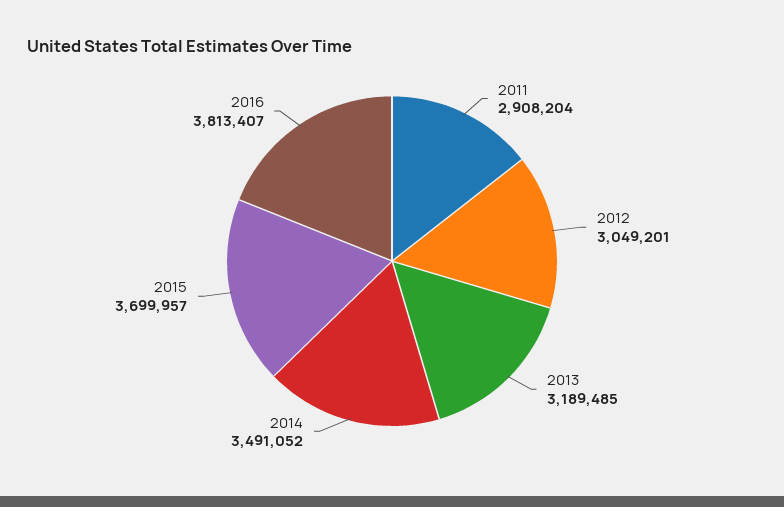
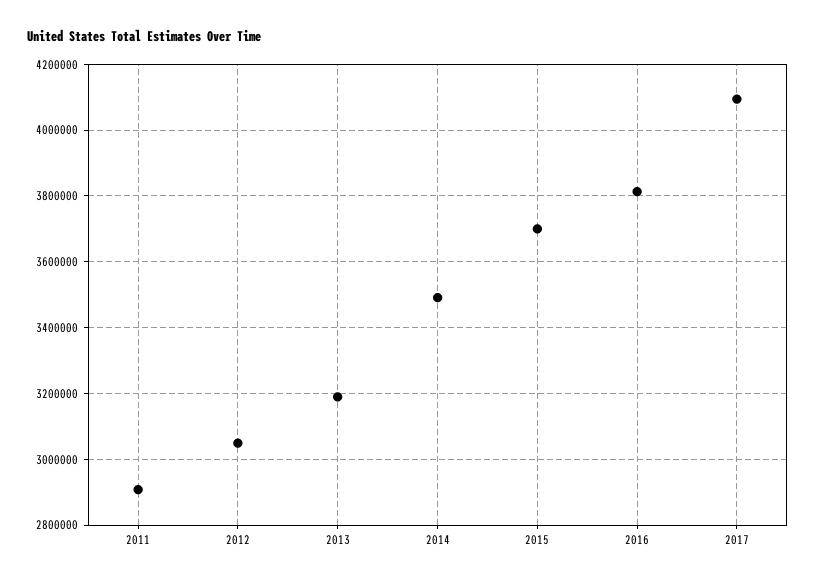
2017: none -> 4100000

